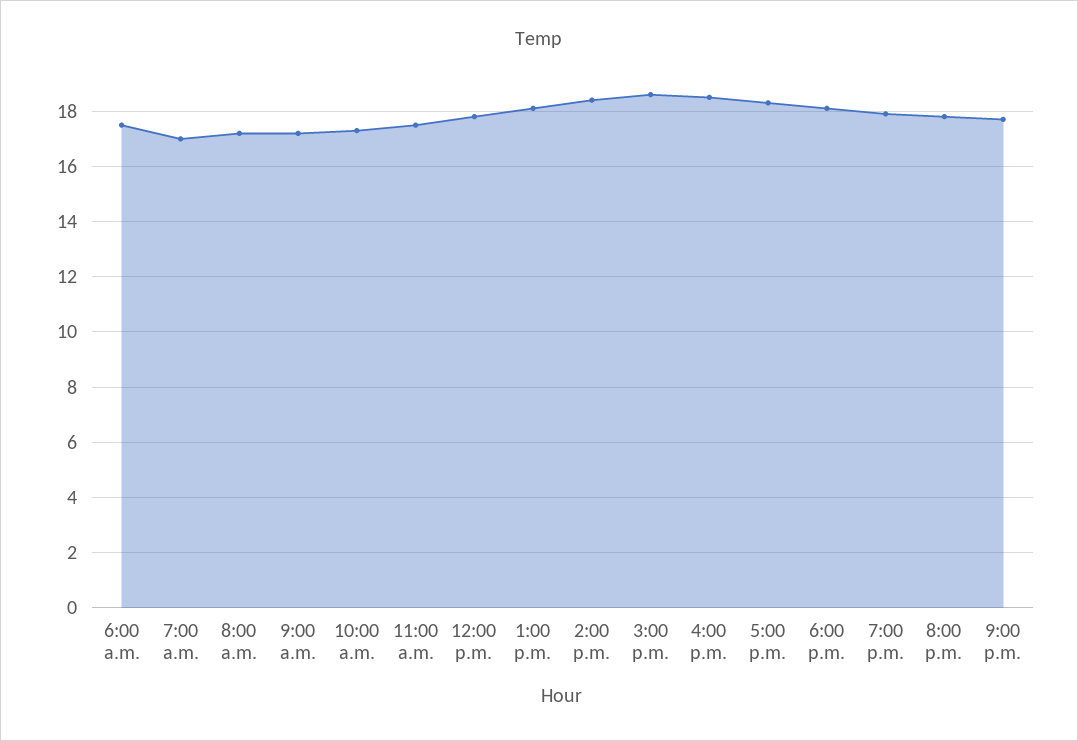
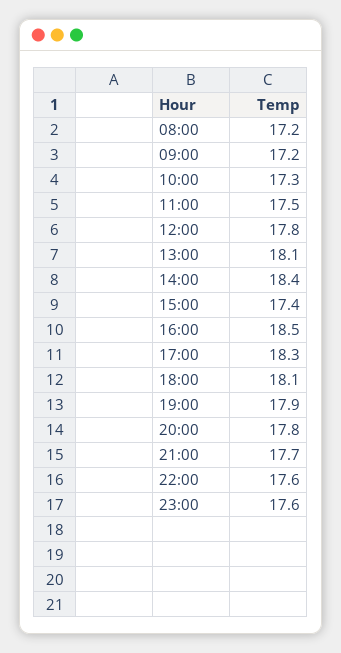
6:00 a.m.: 17.5 -> none
7:00 a.m.: 17 -> none
3:00 p.m.: 18.5 -> 17.4
22:00: none -> 17.6
23:00: none -> 17.6

